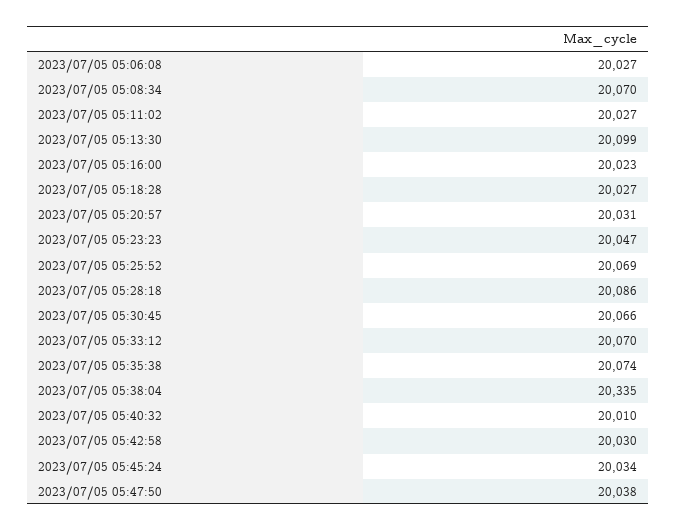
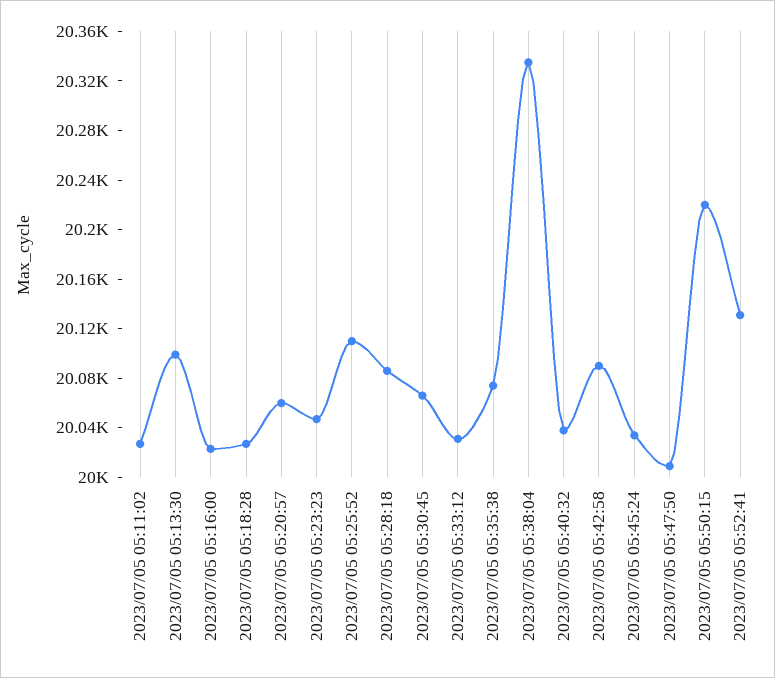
2023/07/05 05:06:08: 20027 -> none
2023/07/05 05:08:34: 20070 -> none
2023/07/05 05:20:57: 20031 -> 20060
2023/07/05 05:25:52: 20069 -> 20110
2023/07/05 05:33:12: 20070 -> 20030
2023/07/05 05:40:32: 20010 -> 20040
2023/07/05 05:42:58: 20030 -> 20090
2023/07/05 05:47:50: 20038 -> 20010
2023/07/05 05:50:15: none -> 20220
2023/07/05 05:52:41: none -> 20130

